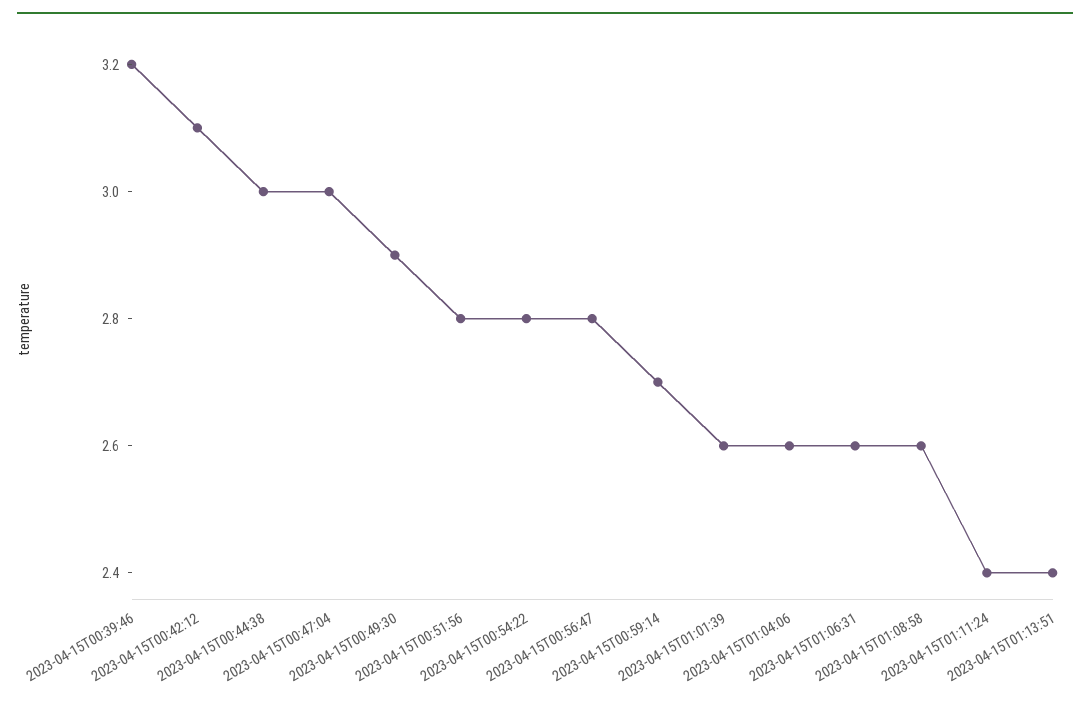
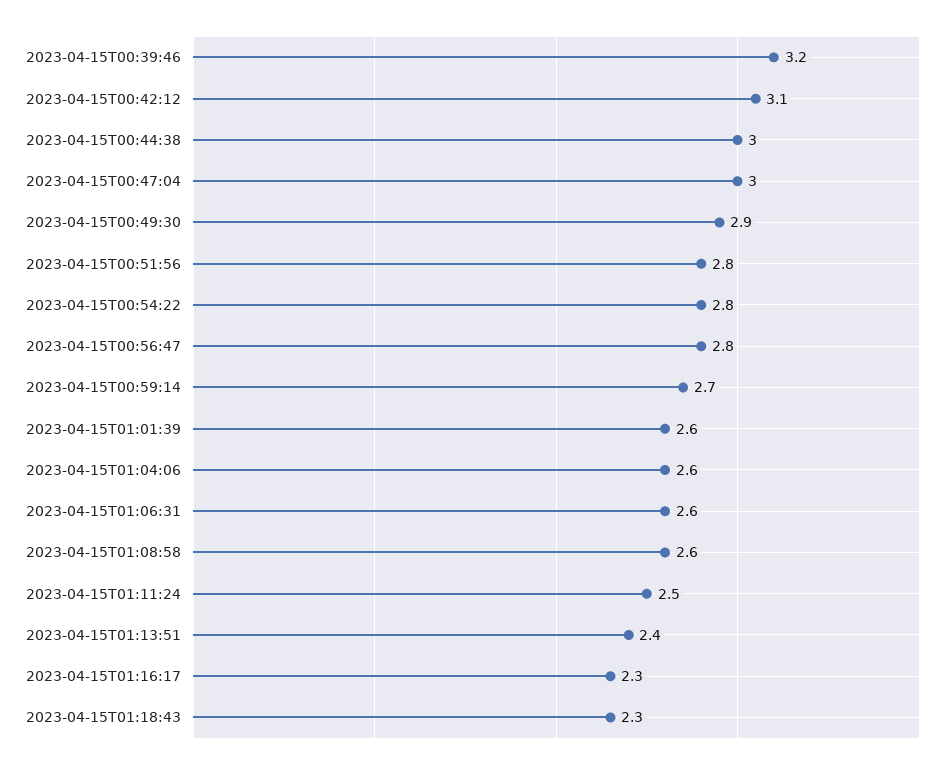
2023-04-15T01:11:24: 2.4 -> 2.5
2023-04-15T01:16:17: none -> 2.3
2023-04-15T01:18:43: none -> 2.3

